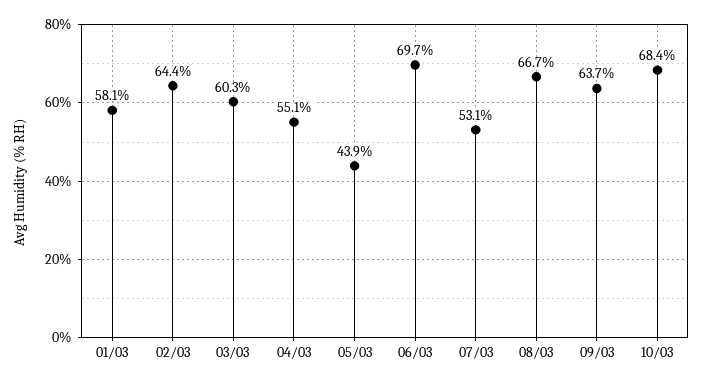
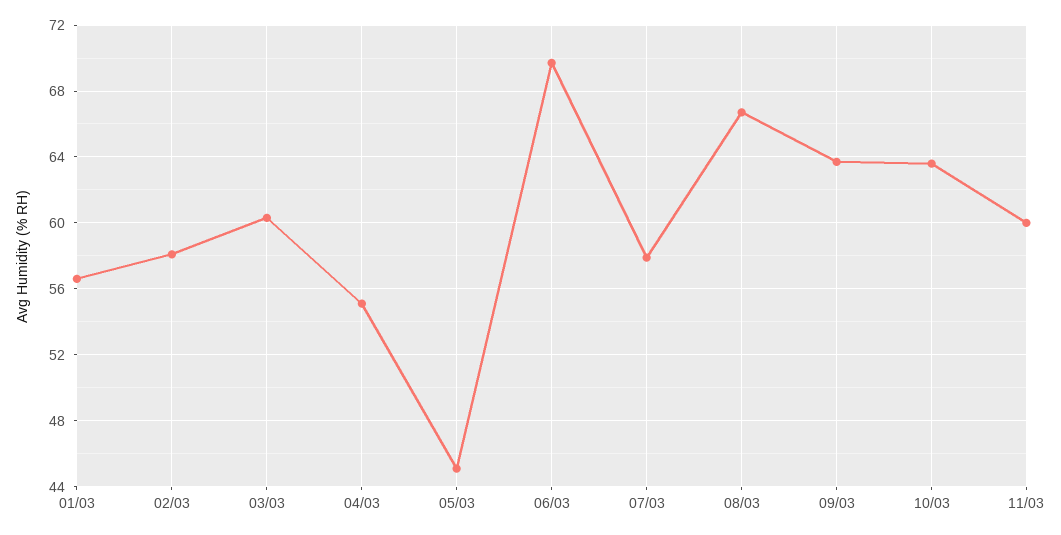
01/03: 58.1 -> 56.5
02/03: 64.4 -> 58
05/03: 43.9 -> 45
07/03: 53.1 -> 58
10/03: 68.4 -> 63.5
11/03: none -> 60

